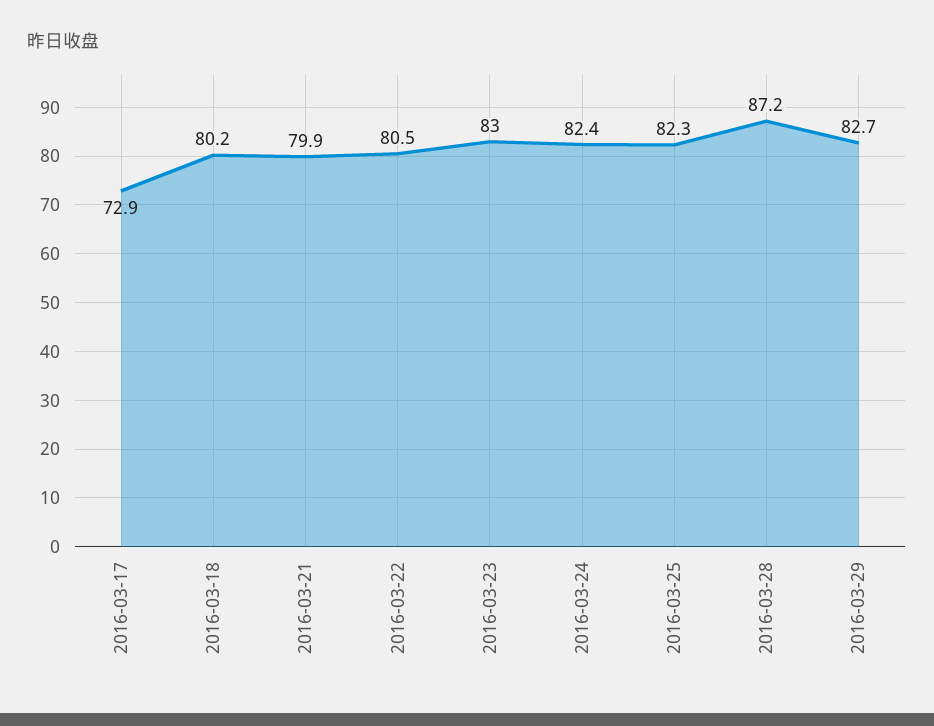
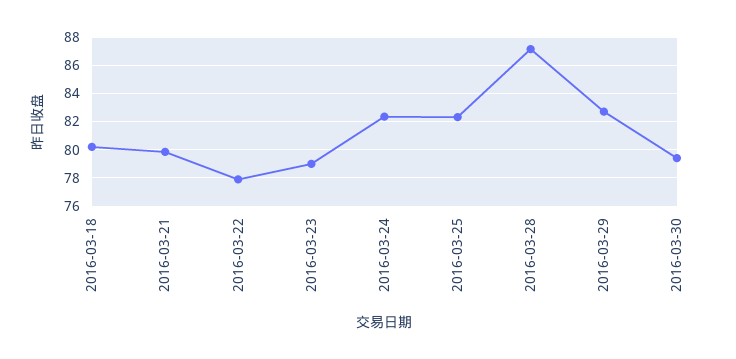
2016-03-17: 72.9 -> none
2016-03-22: 80.5 -> 78
2016-03-23: 83 -> 79
2016-03-30: none -> 79.5

